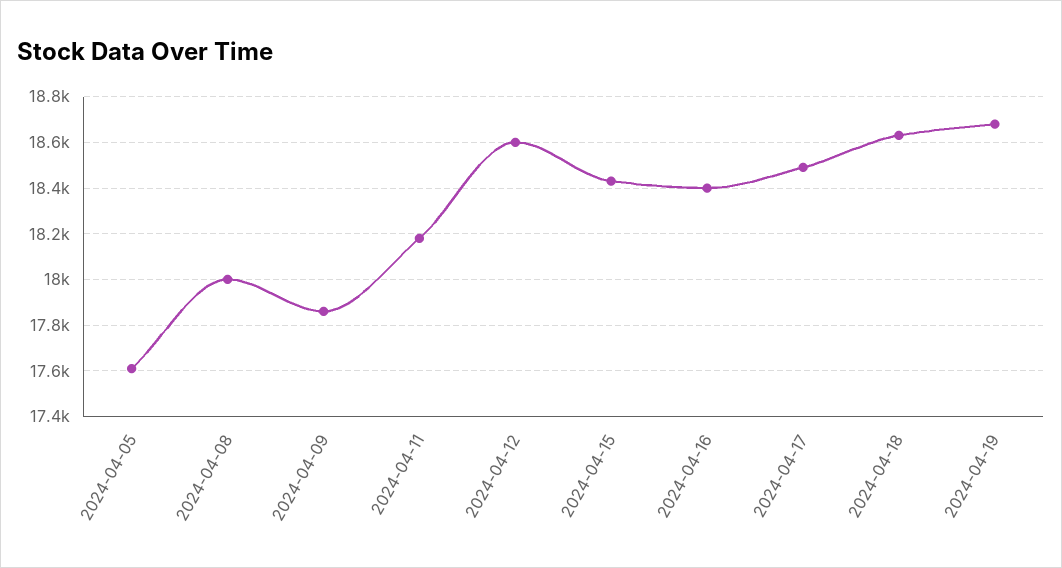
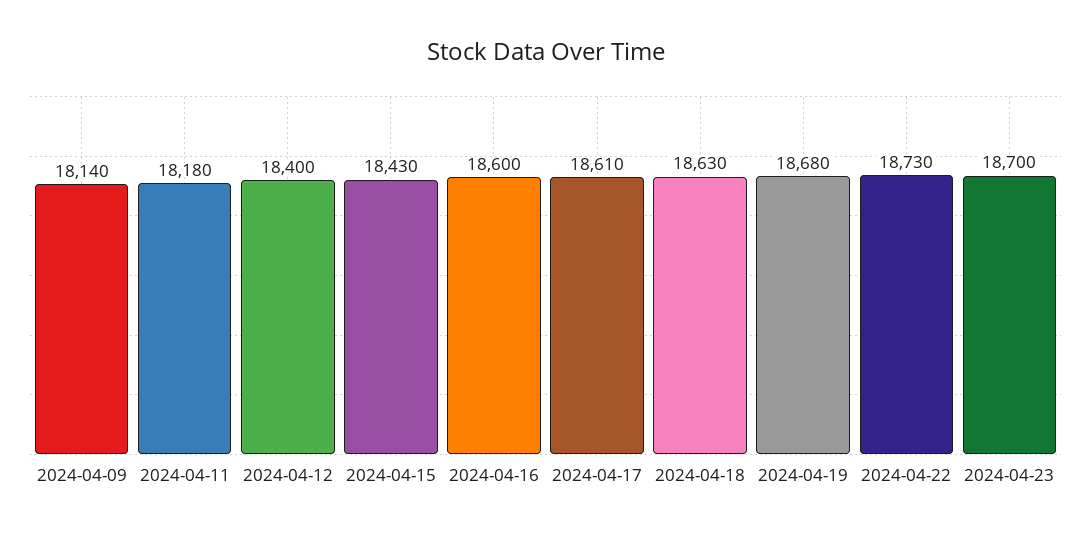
2024-04-05: 17600 -> none
2024-04-08: 18000 -> none
2024-04-09: 17850 -> 18140
2024-04-12: 18600 -> 18400
2024-04-16: 18400 -> 18600
2024-04-17: 18500 -> 18610
2024-04-22: none -> 18730
2024-04-23: none -> 18700

